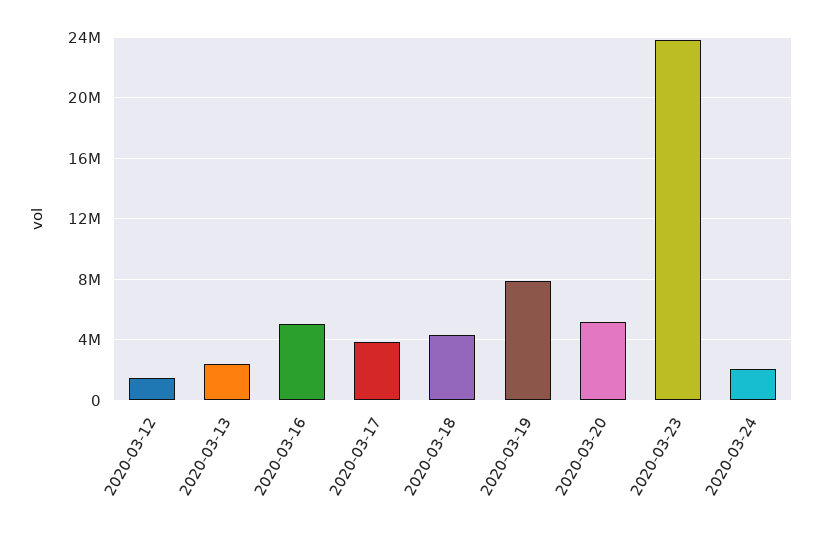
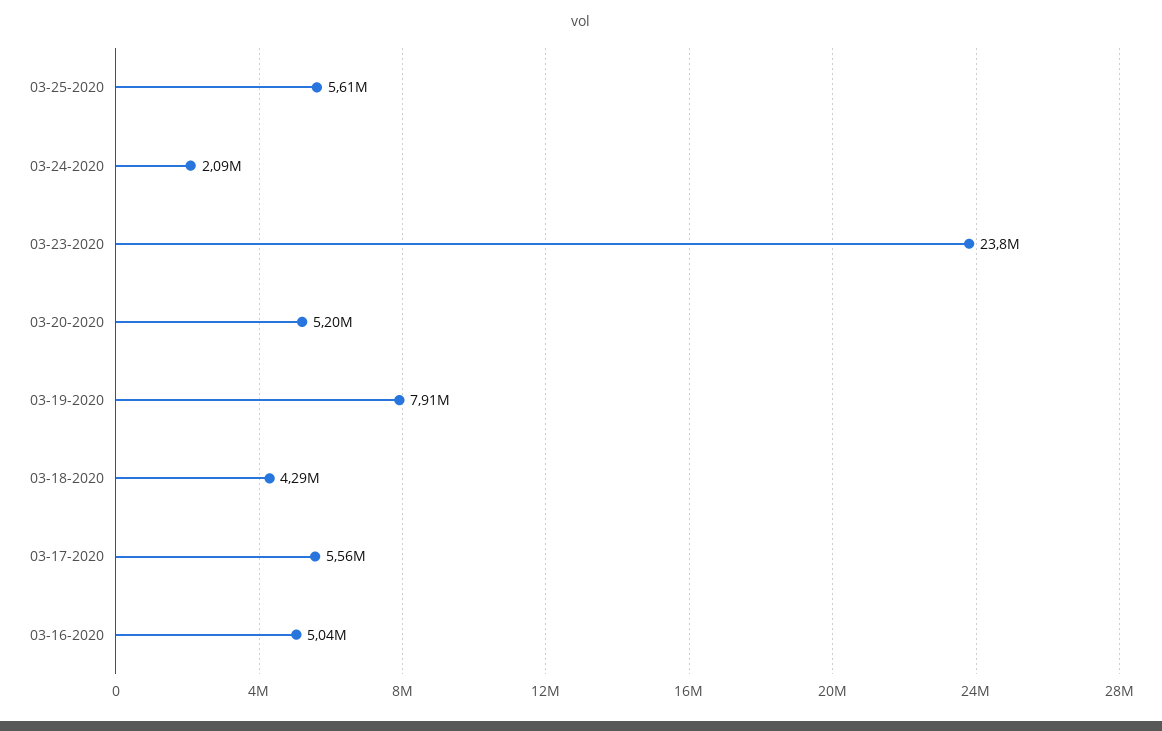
2020-03-12: 1500000 -> none
2020-03-13: 2500000 -> none
2020-03-17: 4000000 -> 5560000
03-25-2020: none -> 5610000

